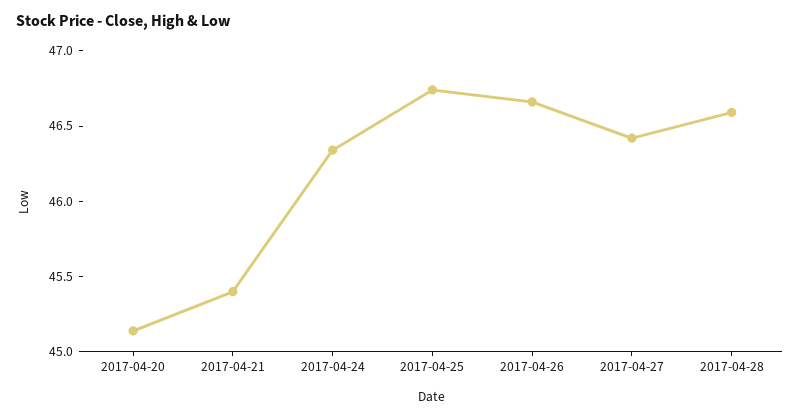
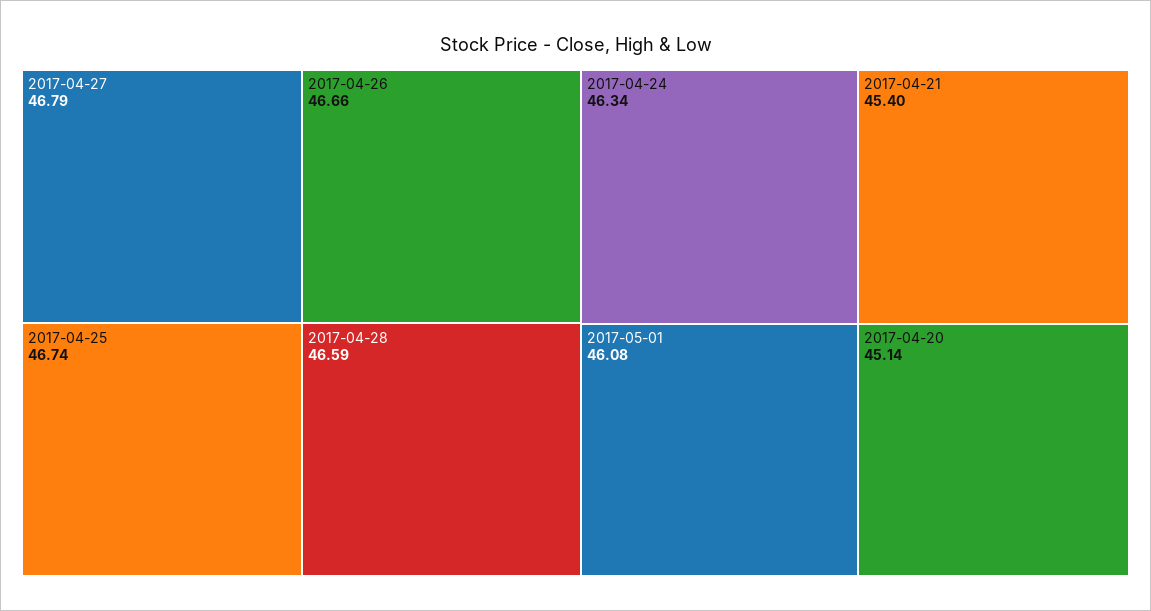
2017-04-27: 46.4 -> 46.79
2017-05-01: none -> 46.08

